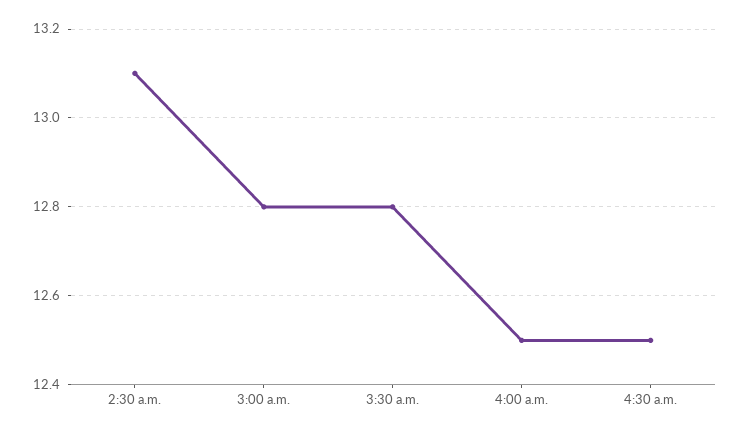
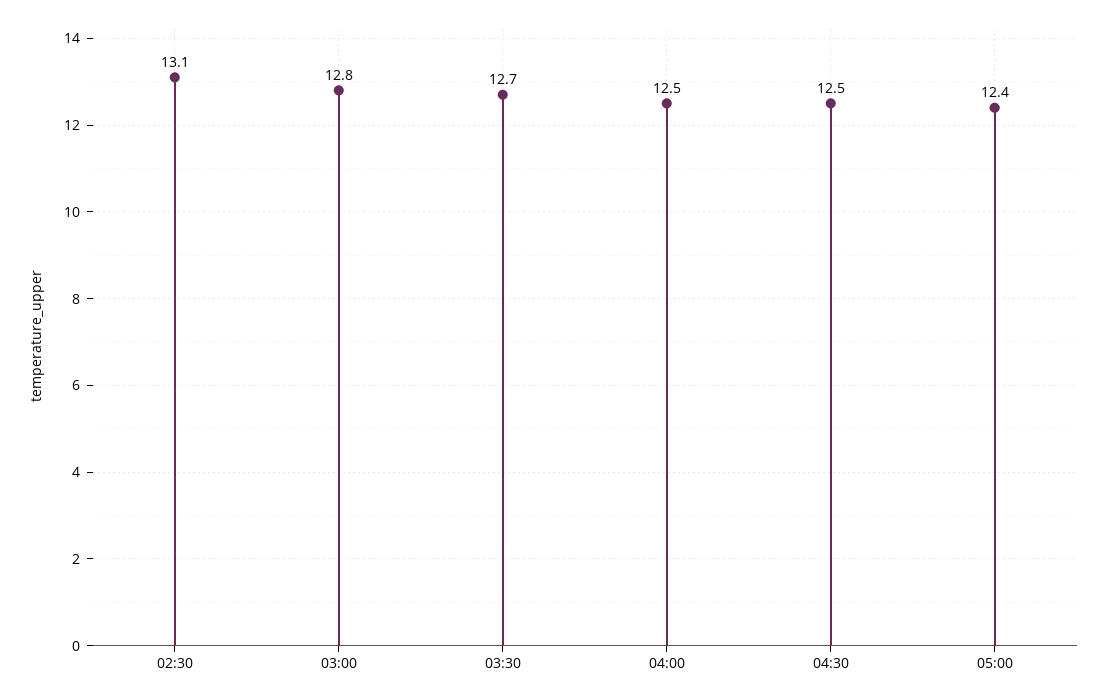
3:30 a.m.: 12.8 -> 12.7
05:00: none -> 12.4

